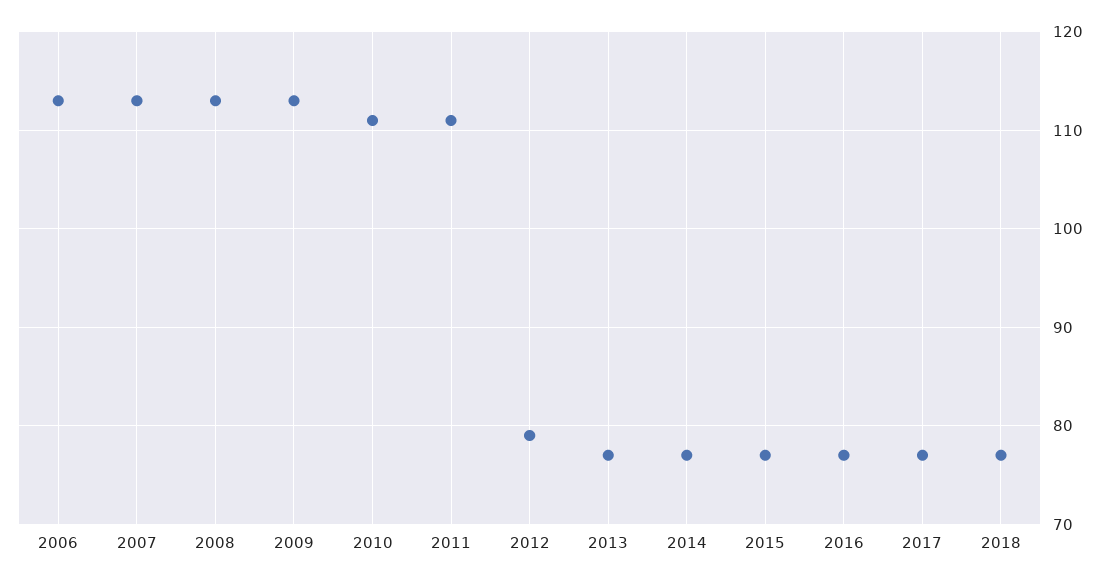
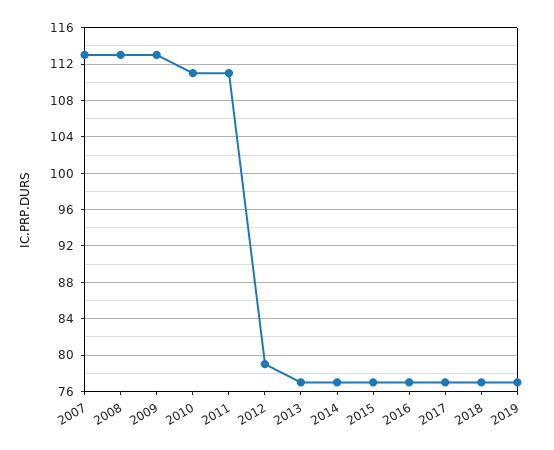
2006: 113 -> none
2019: none -> 77

